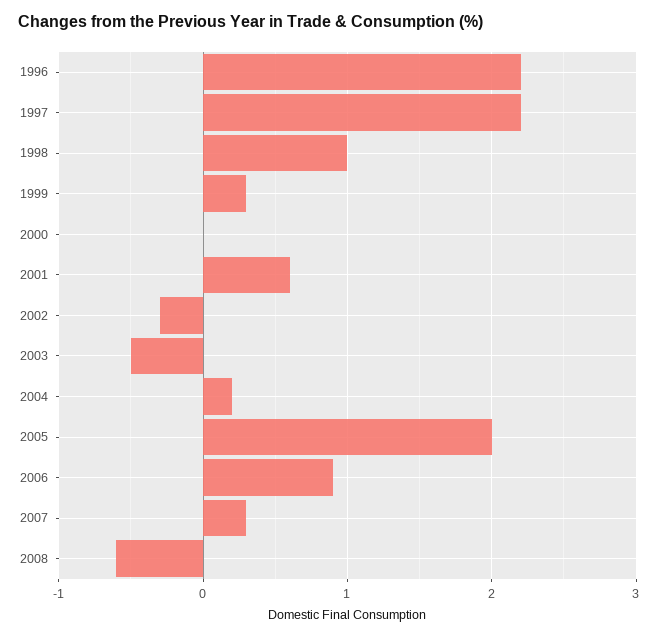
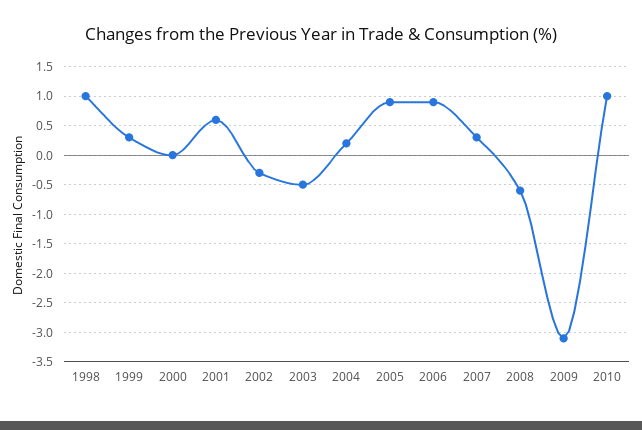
1996: 2.2 -> none
1997: 2.2 -> none
2005: 2 -> 1
2009: none -> -3
2010: none -> 1

